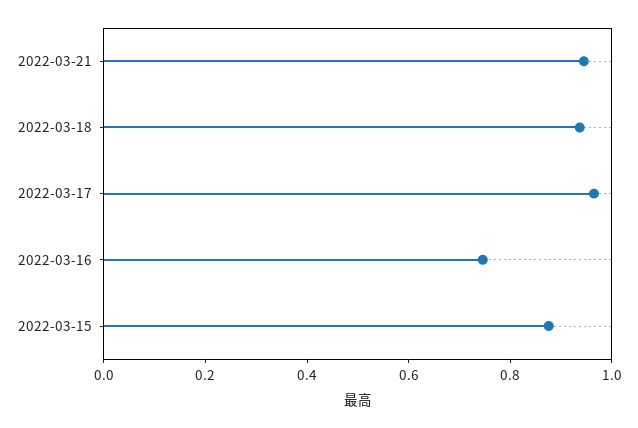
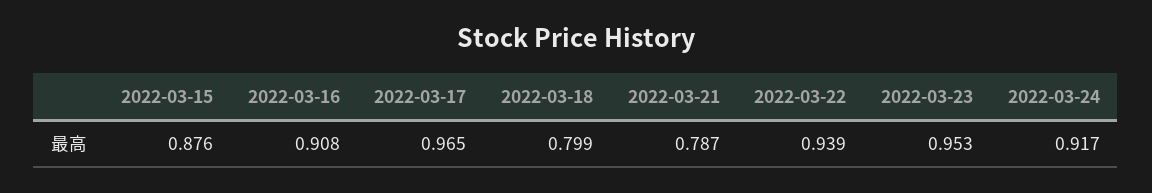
2022-03-21: 0.95 -> 0.787
2022-03-18: 0.95 -> 0.799
2022-03-16: 0.75 -> 0.908
2022-03-22: none -> 0.939
2022-03-23: none -> 0.953
2022-03-24: none -> 0.917

